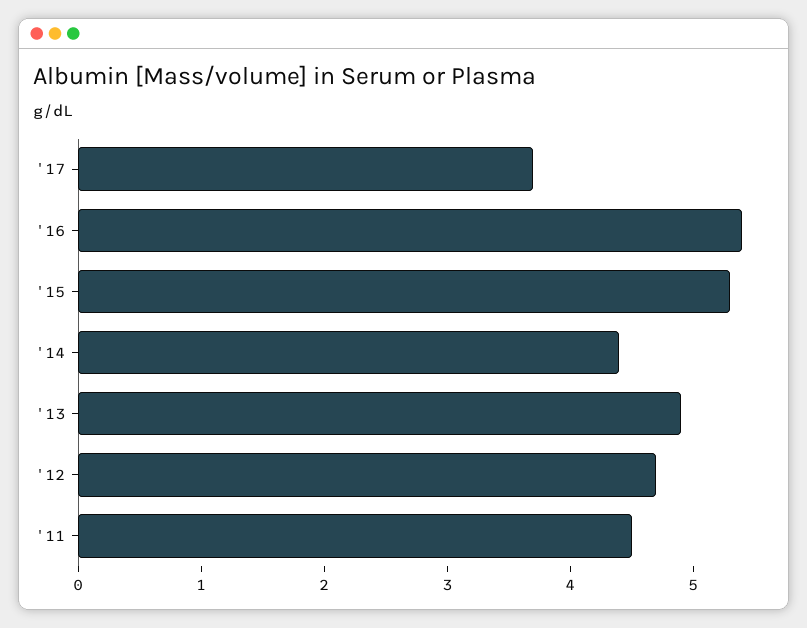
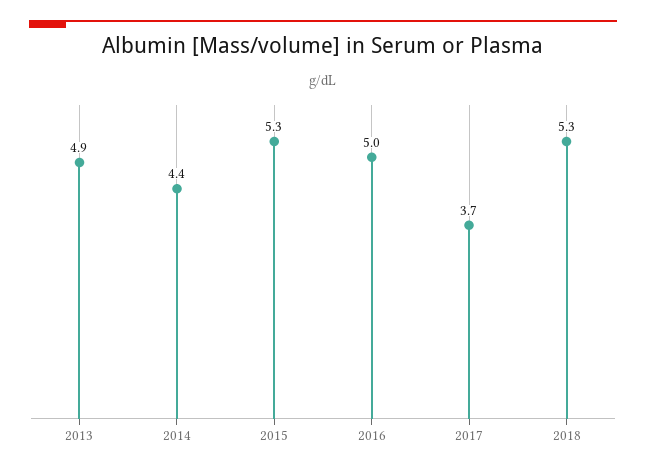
'16: 5.4 -> 5
'12: 4.7 -> none
'11: 4.5 -> none
2018: none -> 5.3

